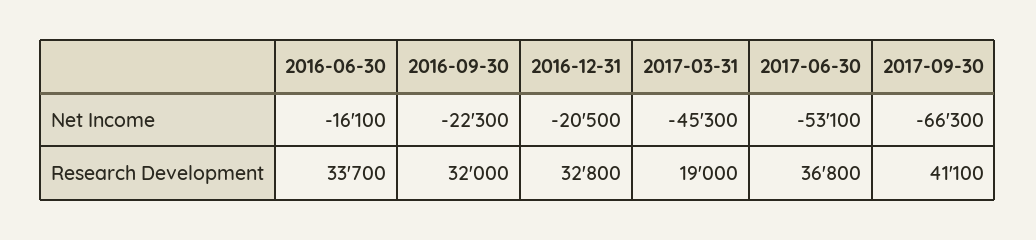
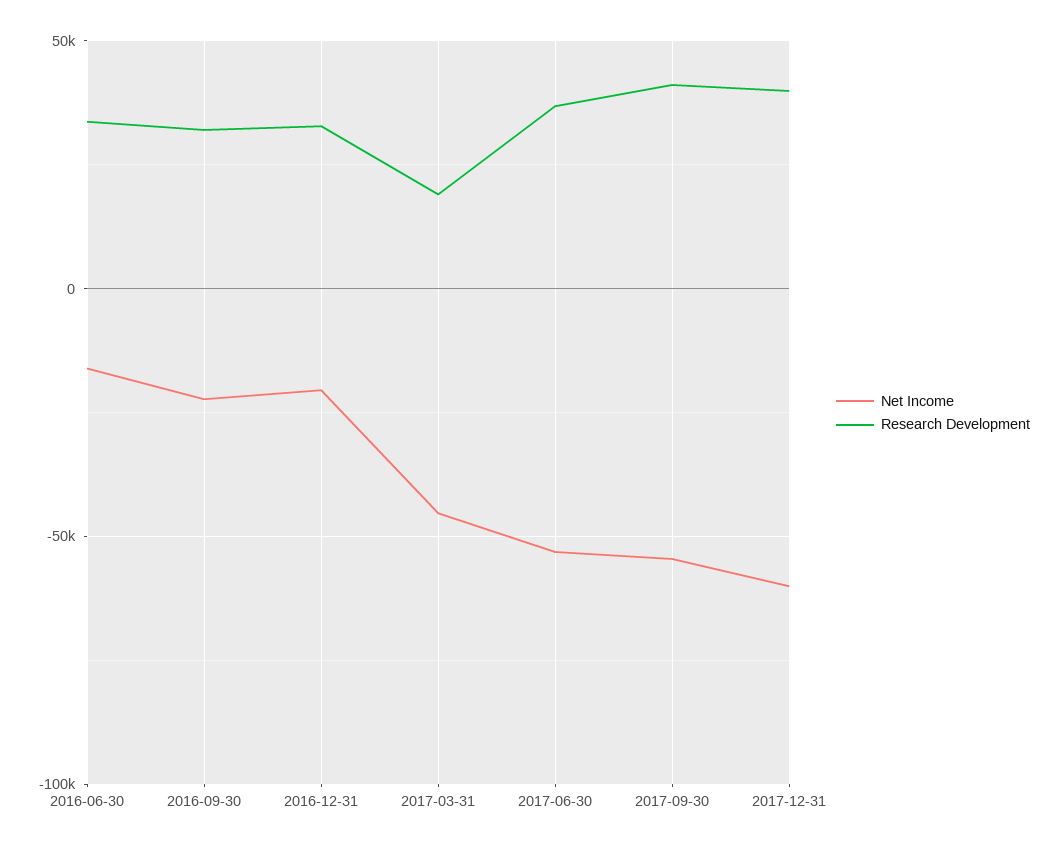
Net Income, 2017-09-30: -66300 -> -55000
Net Income, 2017-12-31: none -> -60000
Research Development, 2017-12-31: none -> 40000

